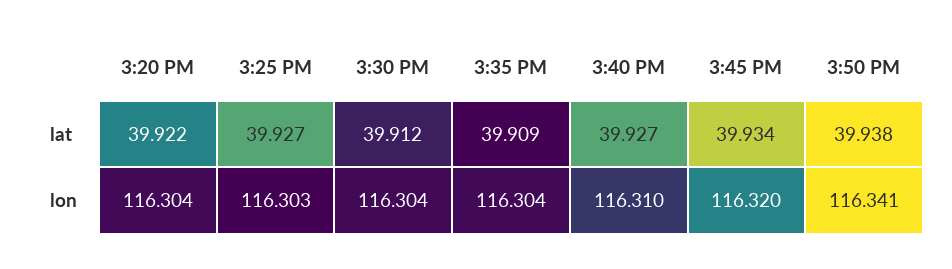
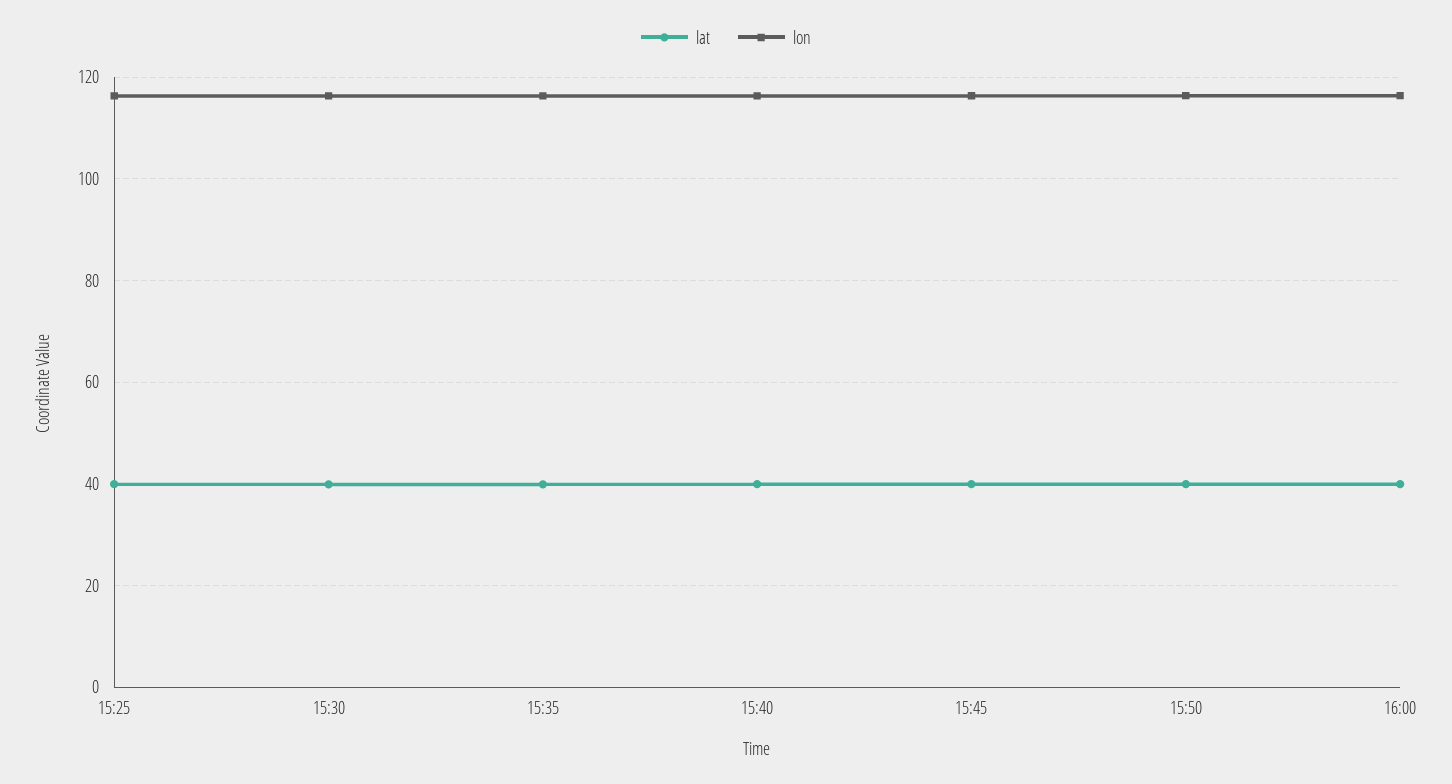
lat, 3:20 PM: 39.922 -> none
lon, 3:20 PM: 116.304 -> none
lat, 16:00: none -> 40
lon, 16:00: none -> 116

